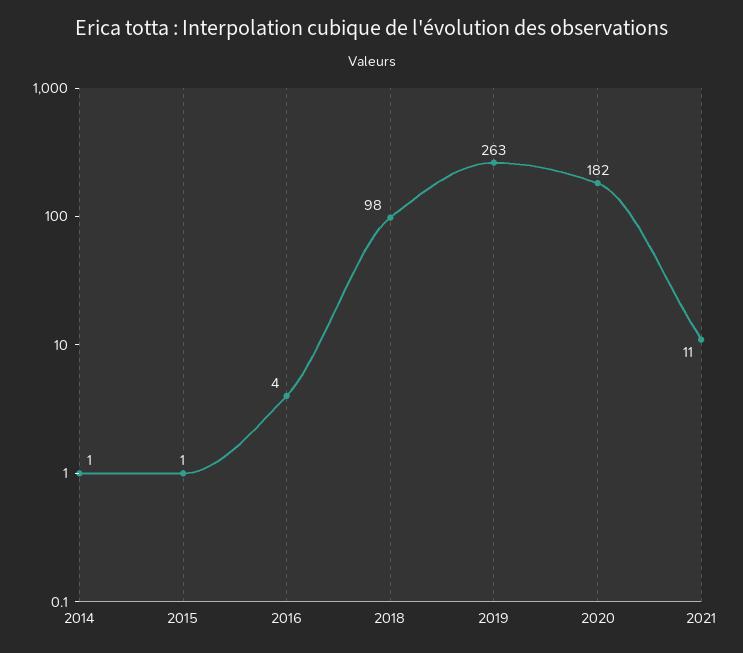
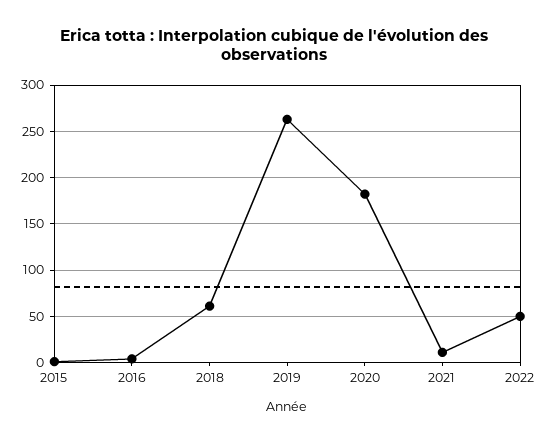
2014: 1 -> none
2018: 98 -> 60
2022: none -> 50

